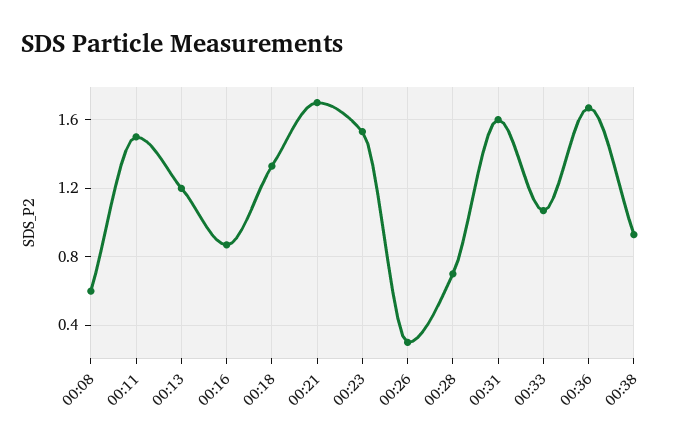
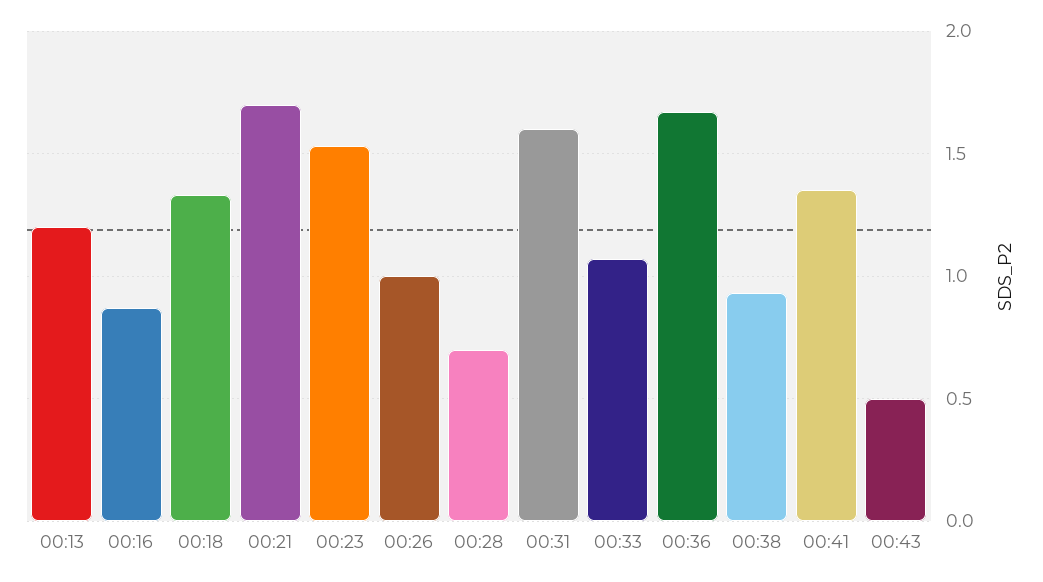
00:08: 0.6 -> none
00:11: 1.5 -> none
00:26: 0.3 -> 1
00:41: none -> 1.35
00:43: none -> 0.5

